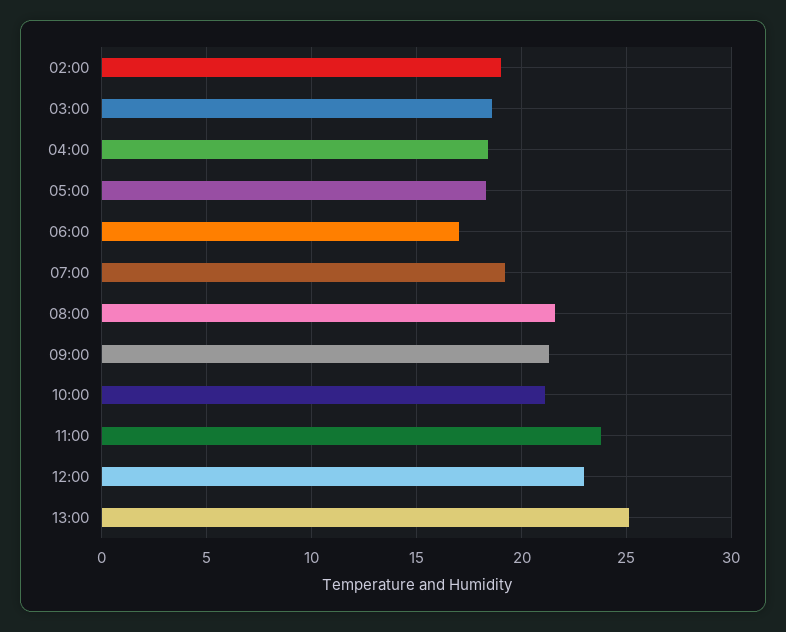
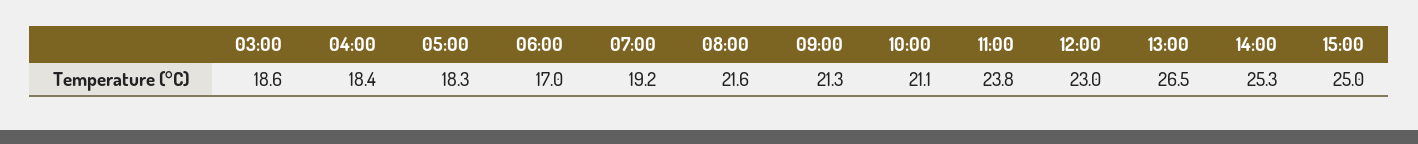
02:00: 19 -> none
13:00: 25 -> 26.5
14:00: none -> 25.3
15:00: none -> 25

